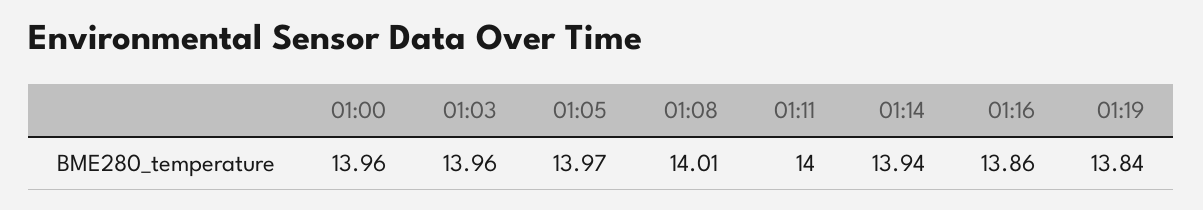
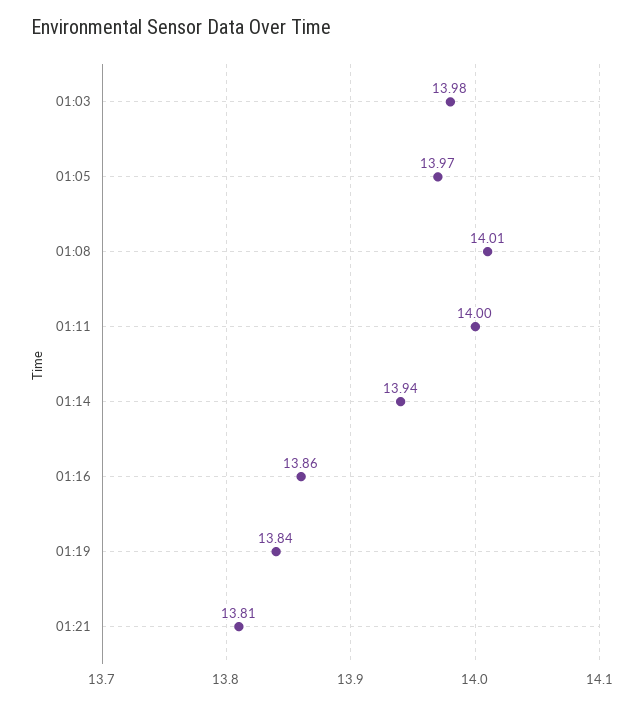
01:00: 13.96 -> none
01:03: 13.96 -> 13.98
01:21: none -> 13.81

